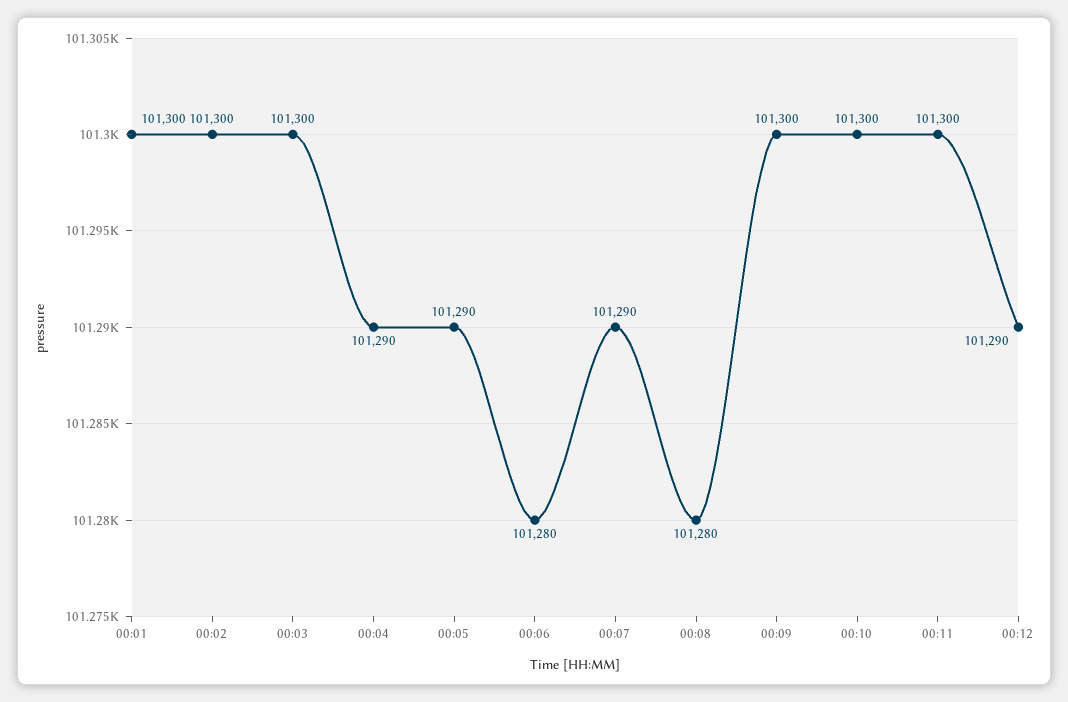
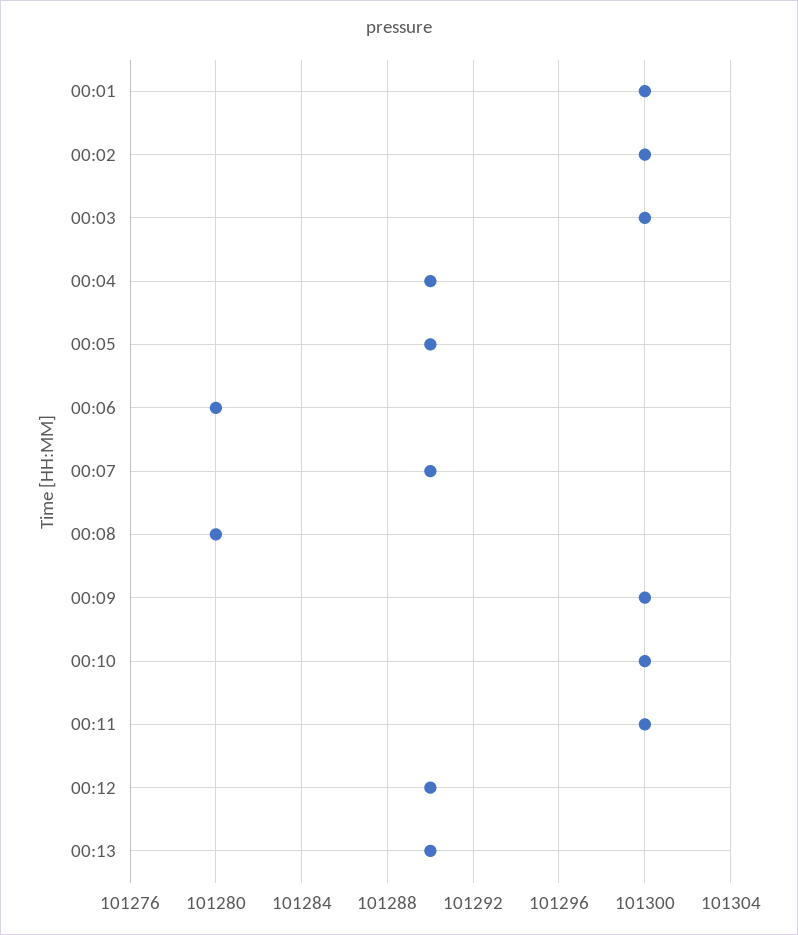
00:13: none -> 101290

